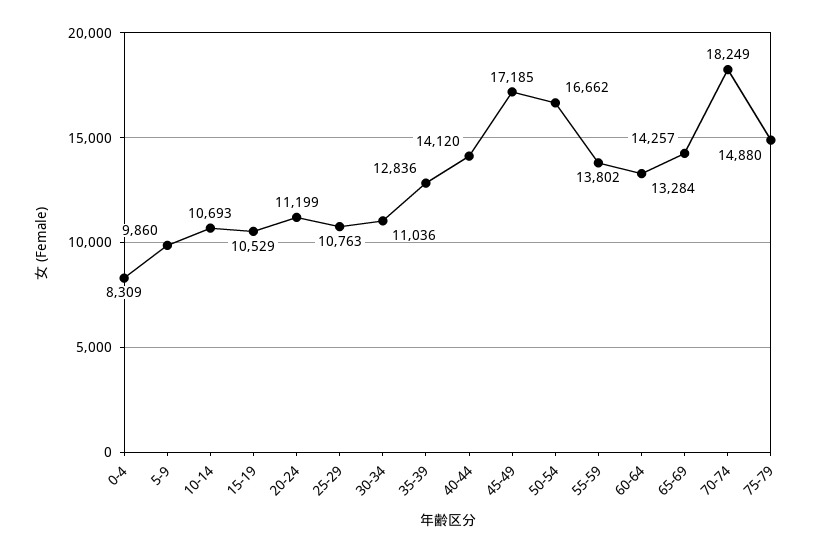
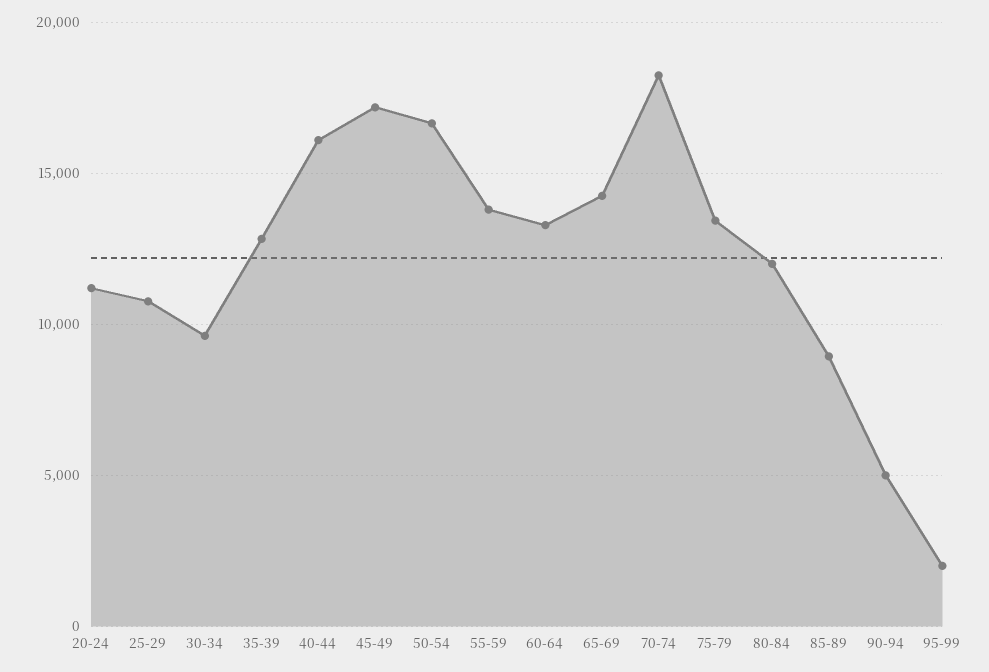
0-4: 8309 -> none
5-9: 9860 -> none
10-14: 10693 -> none
15-19: 10529 -> none
30-34: 11036 -> 9500
40-44: 14120 -> 16000
75-79: 14880 -> 13500
80-84: none -> 12000
85-89: none -> 9000
90-94: none -> 5000
95-99: none -> 2000

